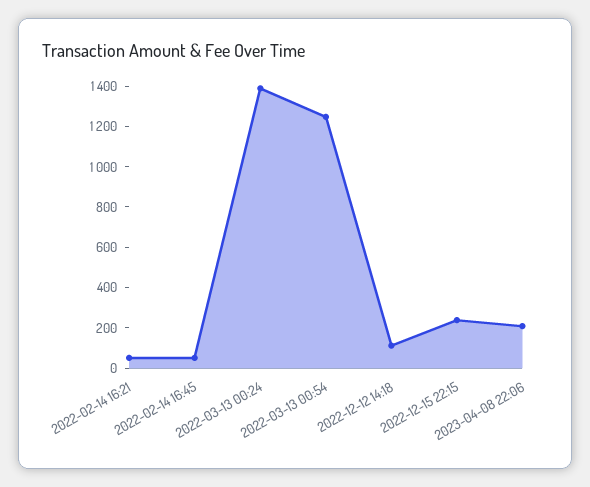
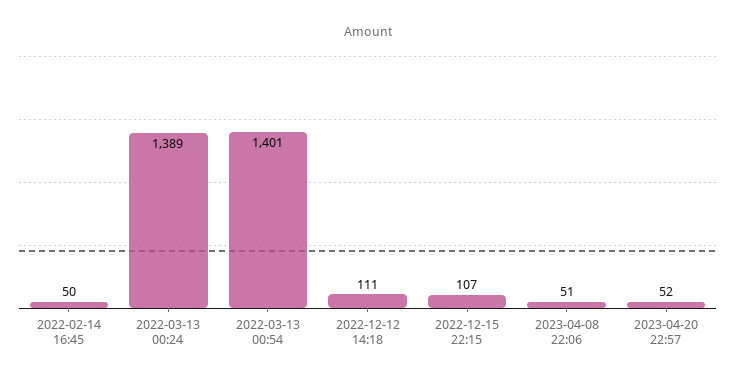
2022-02-14 16:21: 50 -> none
2022-03-13 00:54: 1250 -> 1401
2022-12-15 22:15: 250 -> 107
2023-04-08 22:06: 200 -> 51
2023-04-20 22:57: none -> 52

